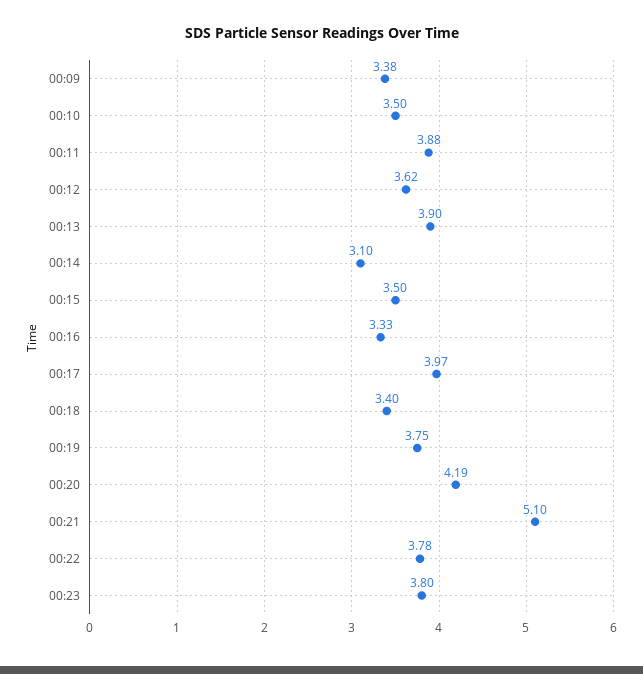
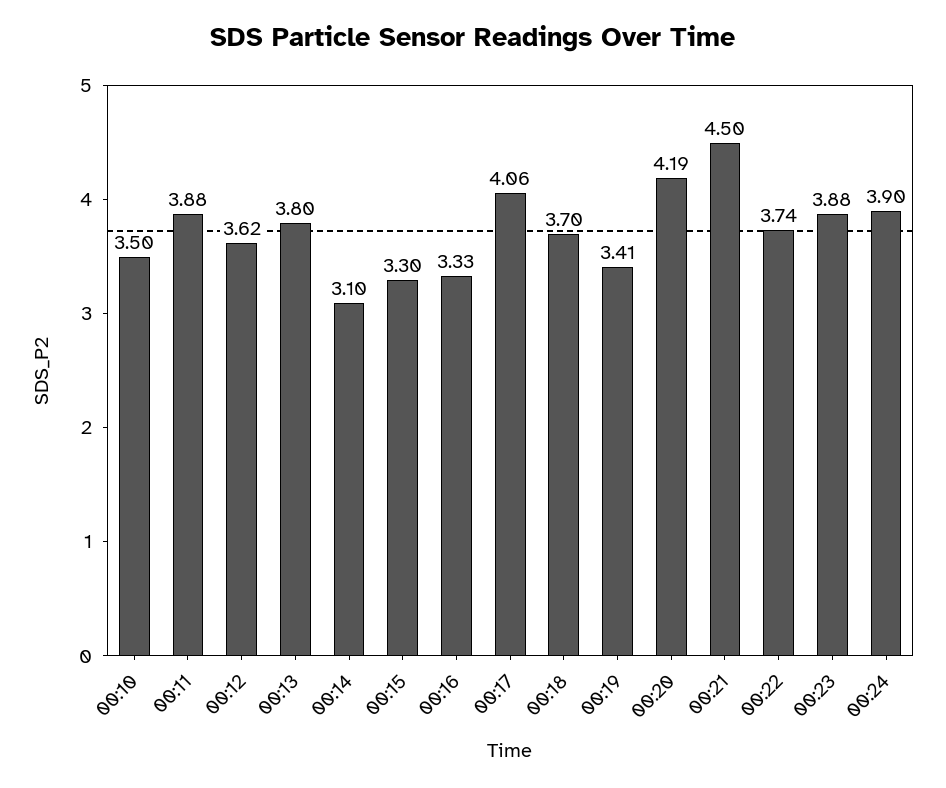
00:09: 3.38 -> none
00:13: 3.9 -> 3.8
00:15: 3.5 -> 3.3
00:17: 3.97 -> 4.06
00:18: 3.4 -> 3.7
00:19: 3.75 -> 3.41
00:21: 5.1 -> 4.5
00:22: 3.78 -> 3.74
00:23: 3.8 -> 3.88
00:24: none -> 3.9

